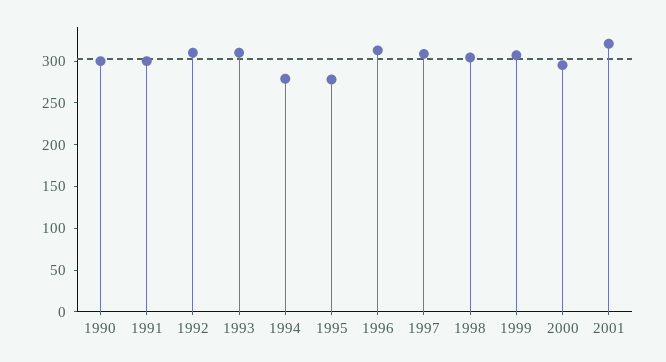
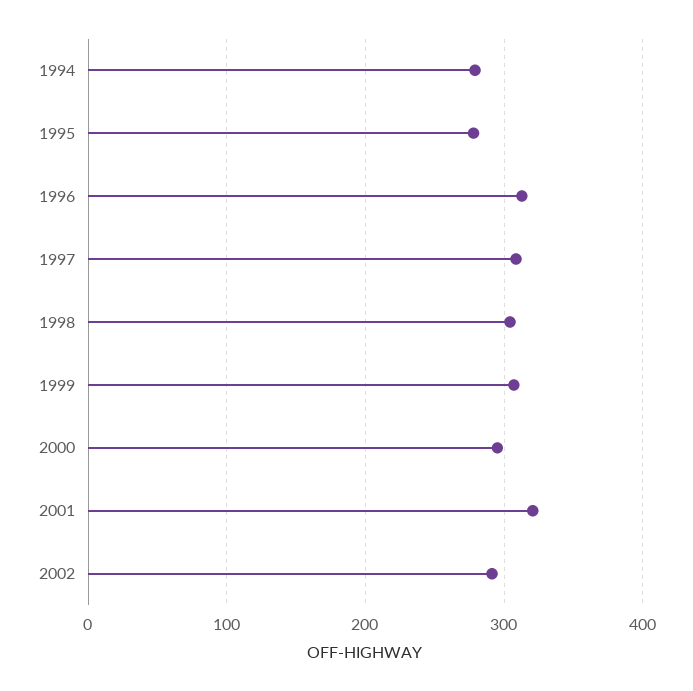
1990: 300 -> none
1991: 300 -> none
1992: 310 -> none
1993: 310 -> none
2002: none -> 290

